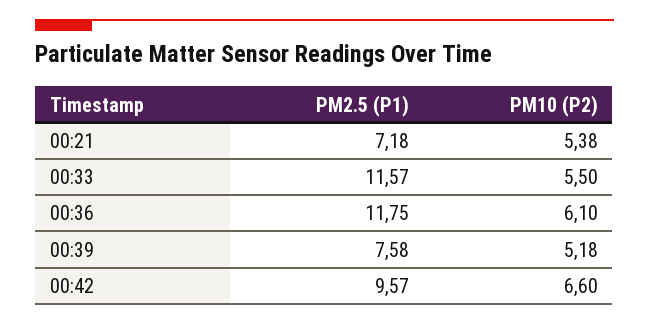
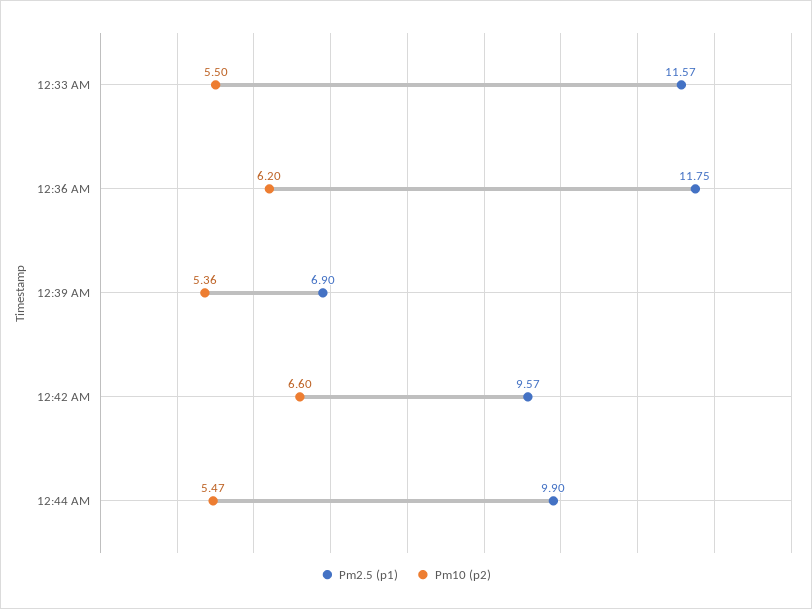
PM2.5 (P1), 00:21: 7.18 -> none
PM10 (P2), 00:21: 5.38 -> none
PM10 (P2), 00:36: 6.1 -> 6.2
PM2.5 (P1), 00:39: 7.58 -> 6.9
PM10 (P2), 00:39: 5.18 -> 5.36
PM2.5 (P1), 12:44 AM: none -> 9.9
PM10 (P2), 12:44 AM: none -> 5.47

